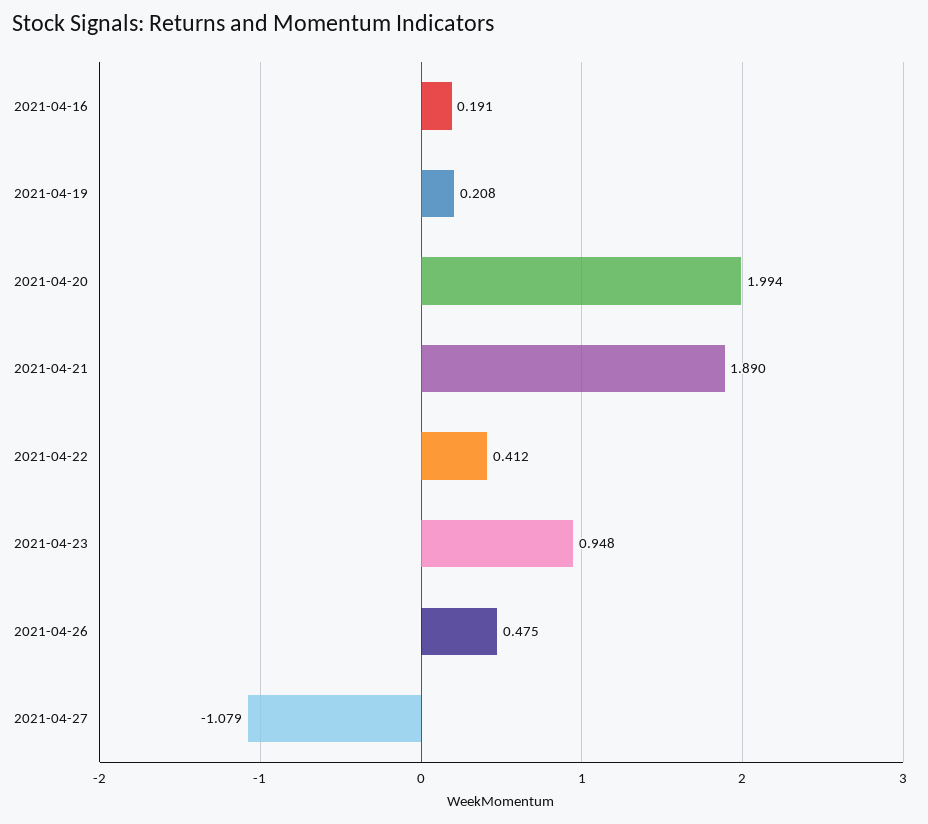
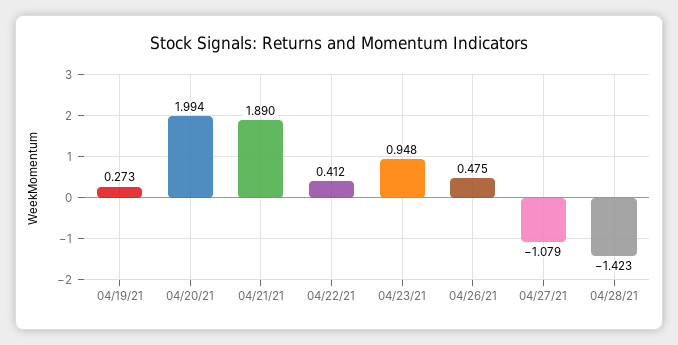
2021-04-16: 0.191 -> none
2021-04-19: 0.208 -> 0.273
04/28/21: none -> -1.423

